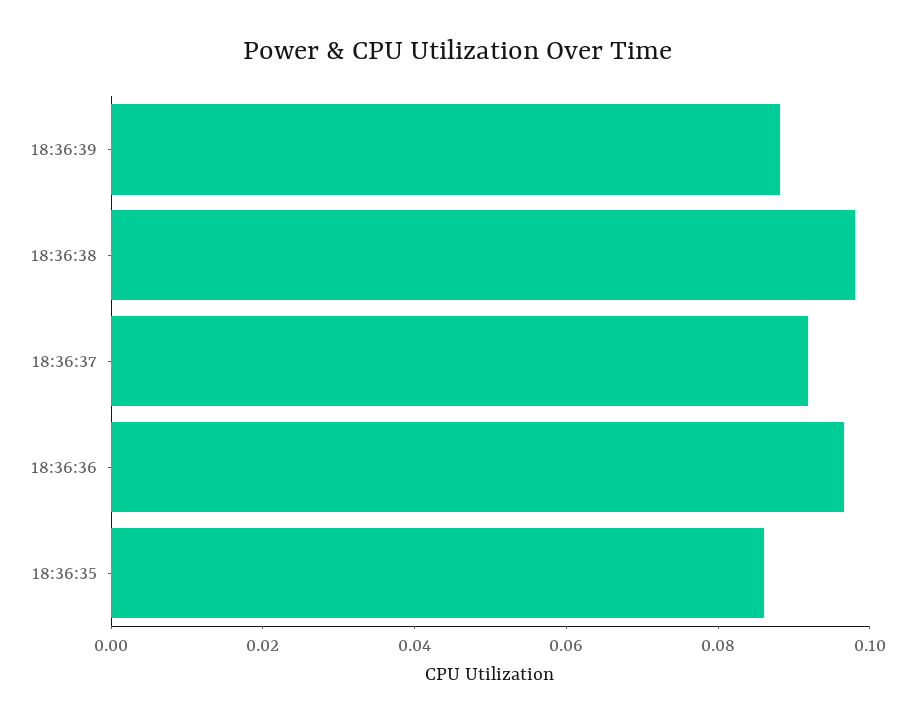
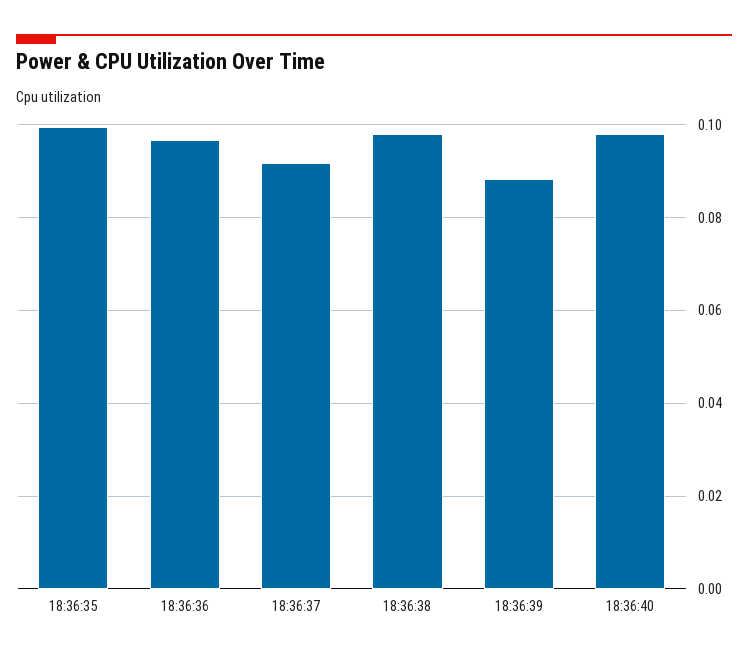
18:36:35: 0.085 -> 0.1
18:36:40: none -> 0.098

